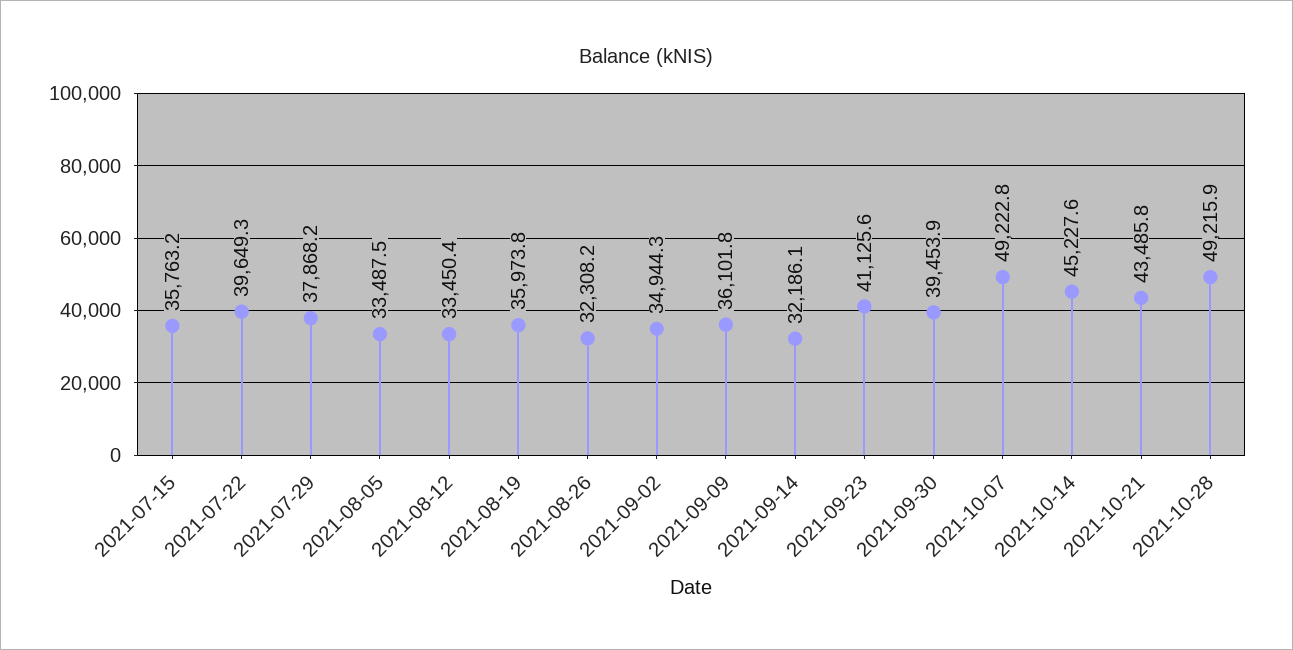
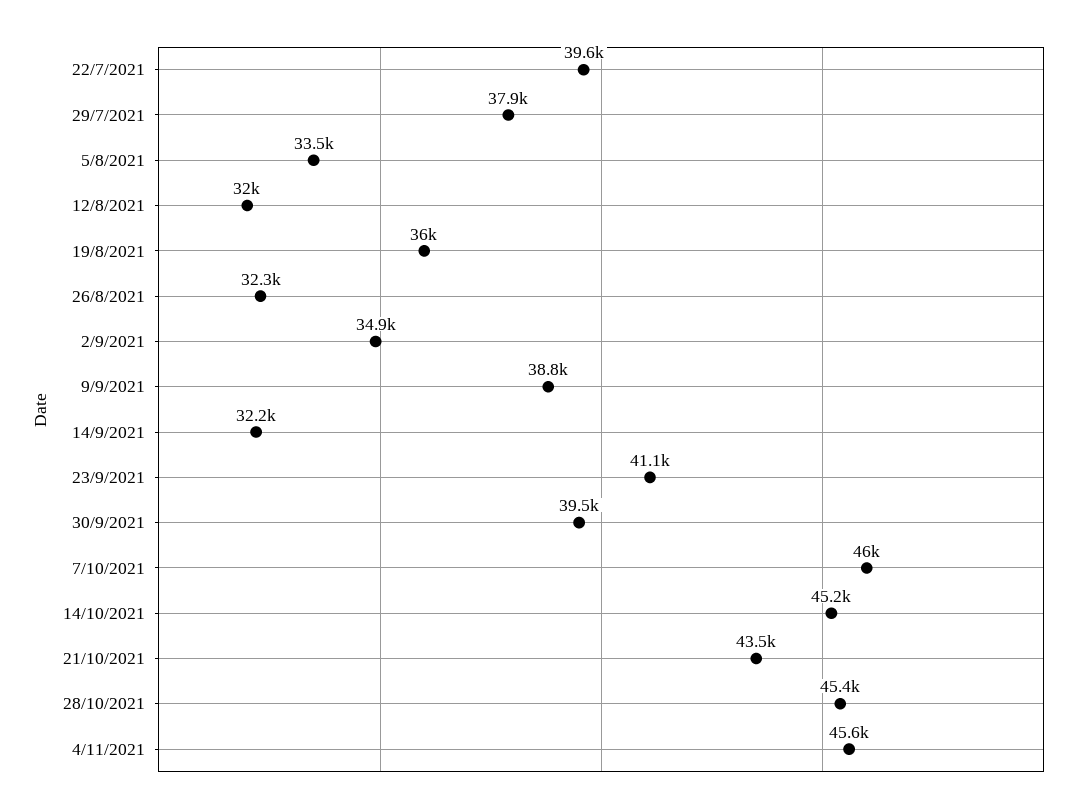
2021-07-15: 35763.2 -> none
2021-08-12: 33450.4 -> 32000
2021-09-09: 36101.8 -> 38800
2021-10-07: 49222.8 -> 46000
2021-10-28: 49215.9 -> 45400
4/11/2021: none -> 45600

